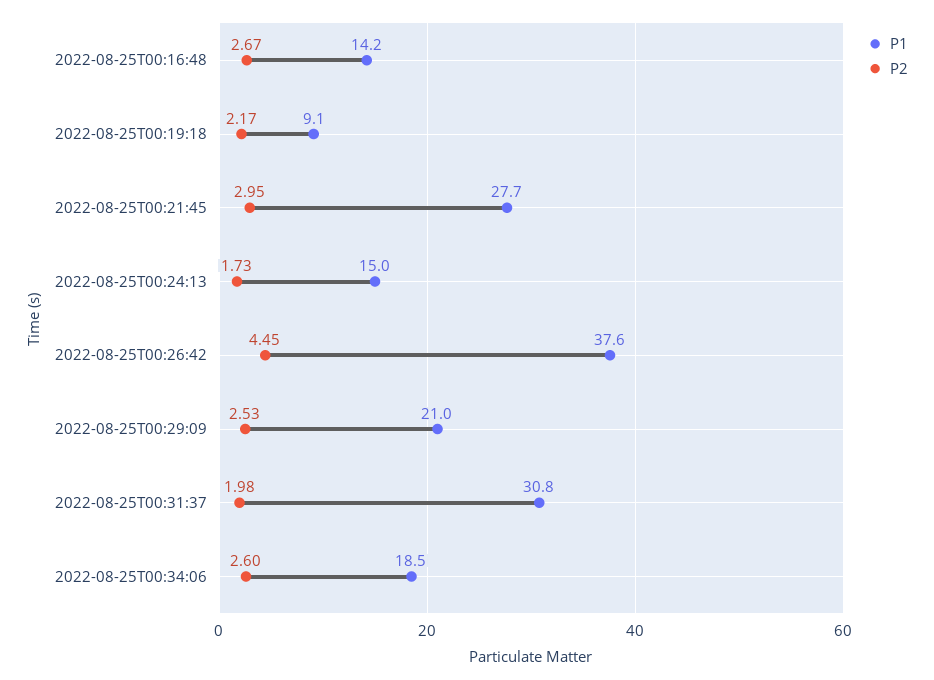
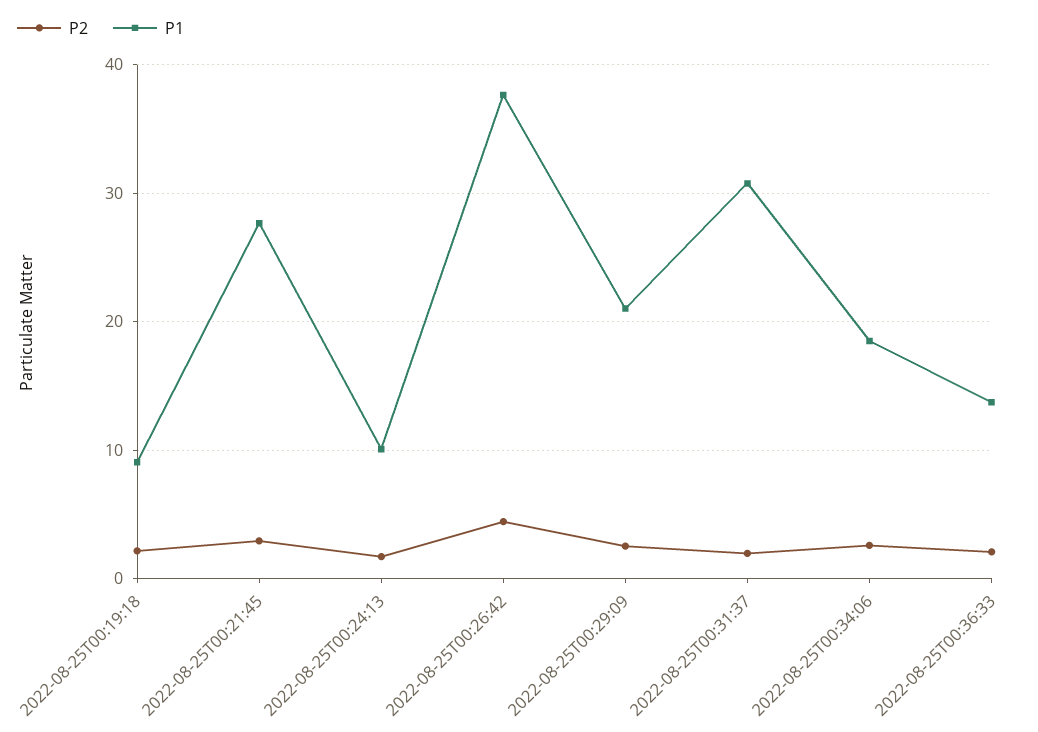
P1, 2022-08-25T00:16:48: 14.2 -> none
P2, 2022-08-25T00:16:48: 2.67 -> none
P1, 2022-08-25T00:24:13: 15 -> 10
P2, 2022-08-25T00:36:33: none -> 2
P1, 2022-08-25T00:36:33: none -> 14

